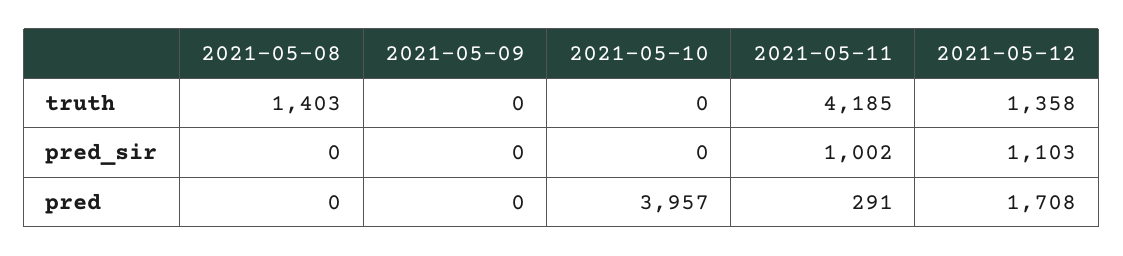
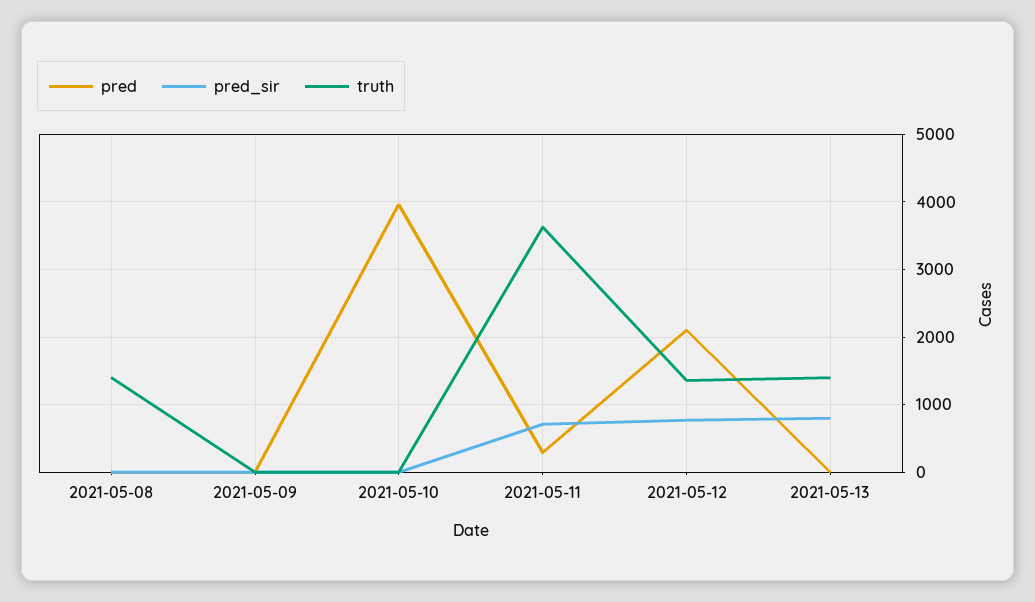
truth, 2021-05-11: 4185 -> 3600
pred_sir, 2021-05-11: 1002 -> 700
pred_sir, 2021-05-12: 1103 -> 800
pred, 2021-05-12: 1708 -> 2100
pred, 2021-05-13: none -> 0
pred_sir, 2021-05-13: none -> 800
truth, 2021-05-13: none -> 1400

